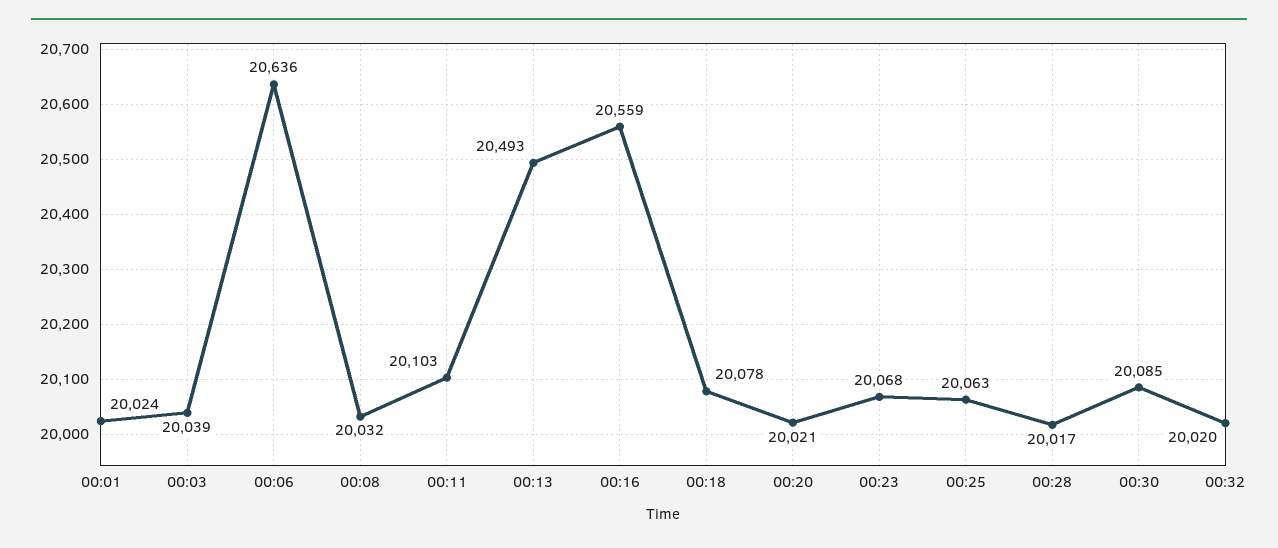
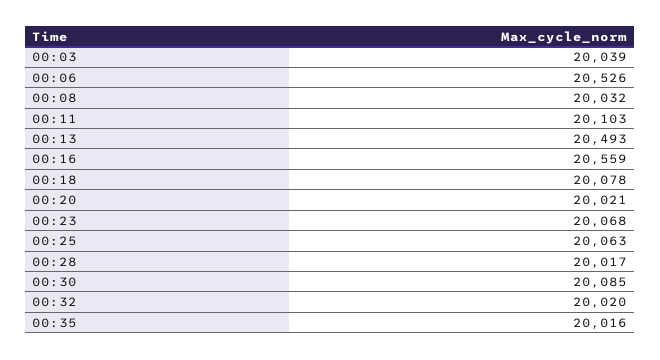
00:01: 20024 -> none
00:06: 20636 -> 20526
00:35: none -> 20016

